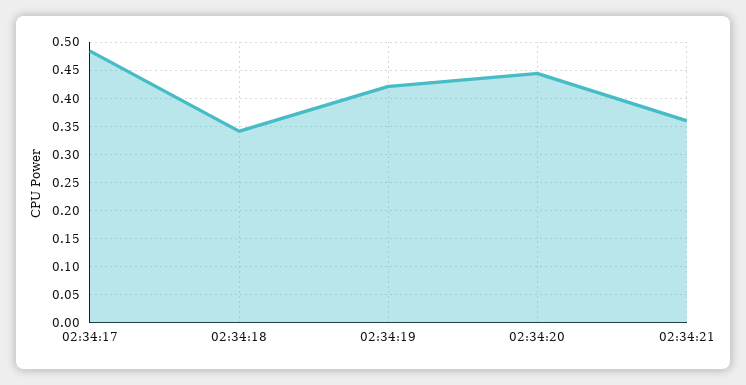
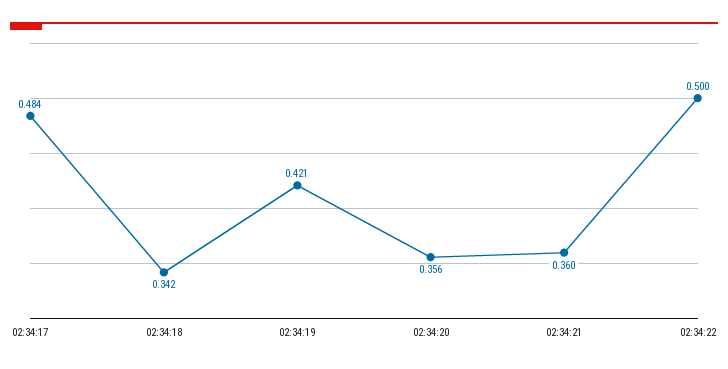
02:34:20: 0.45 -> 0.356
02:34:22: none -> 0.5

